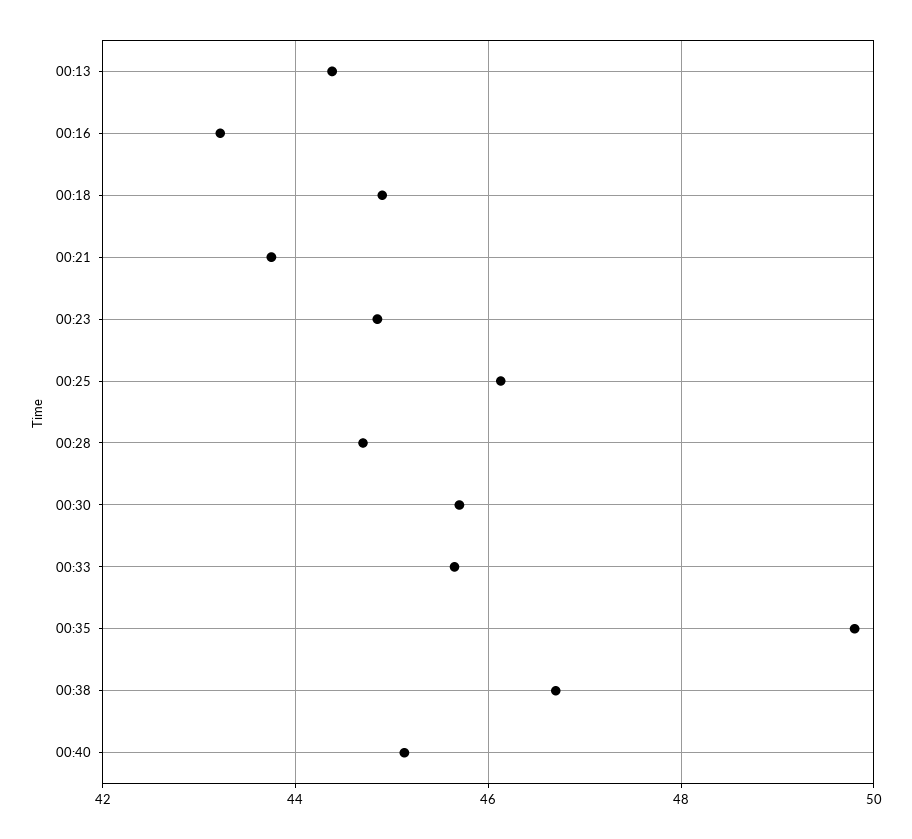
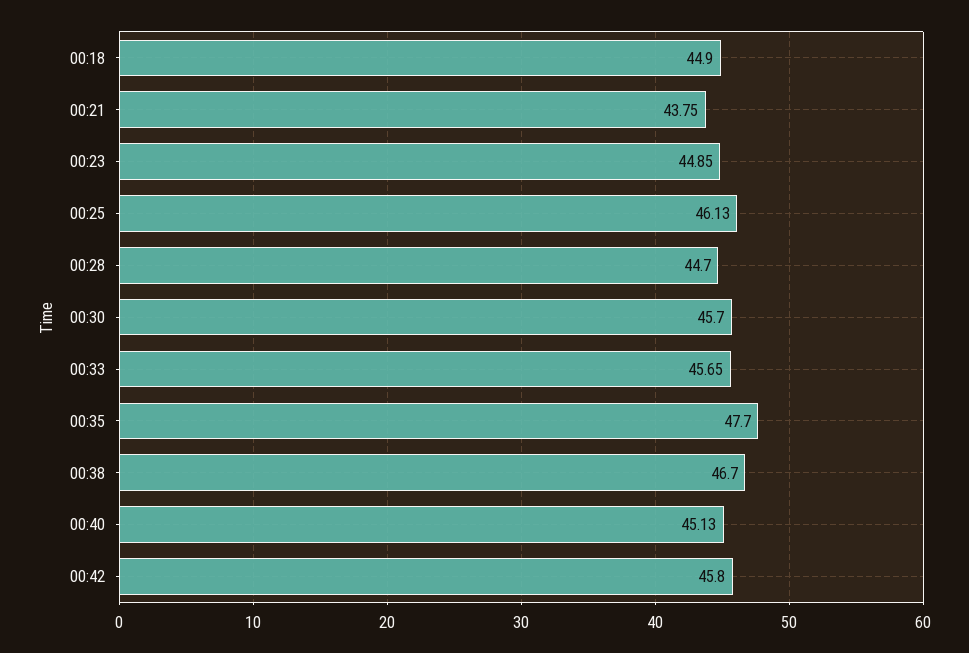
00:13: 44.4 -> none
00:16: 43.2 -> none
00:35: 49.8 -> 47.7
00:42: none -> 45.8

